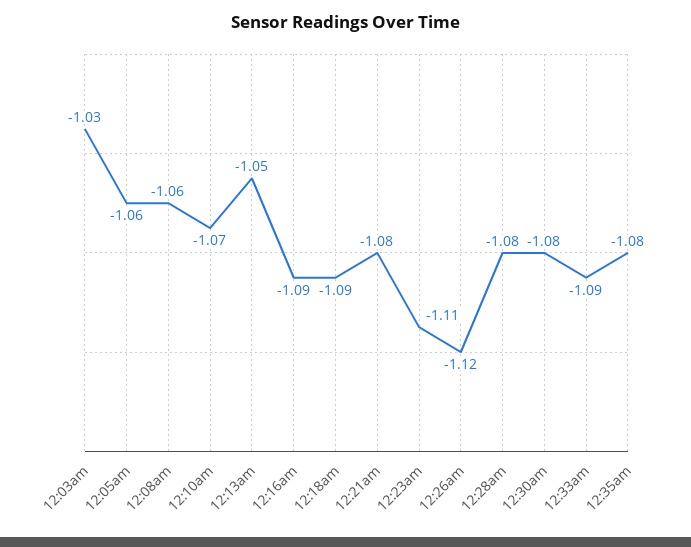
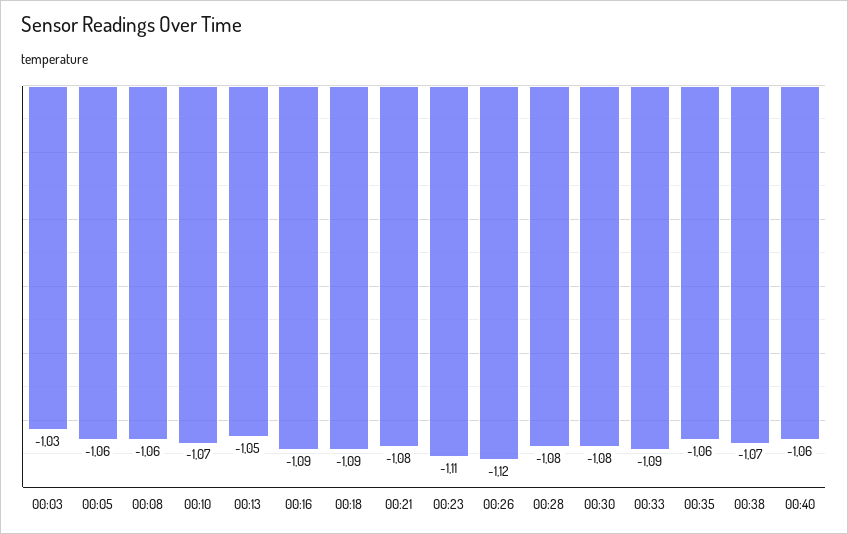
12:35am: -1.08 -> -1.06
00:38: none -> -1.07
00:40: none -> -1.06

